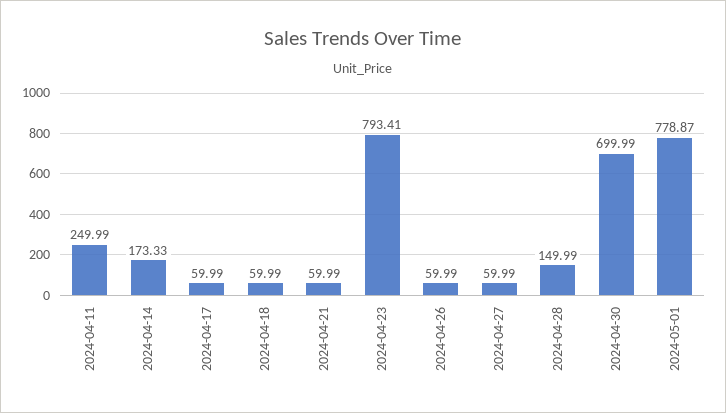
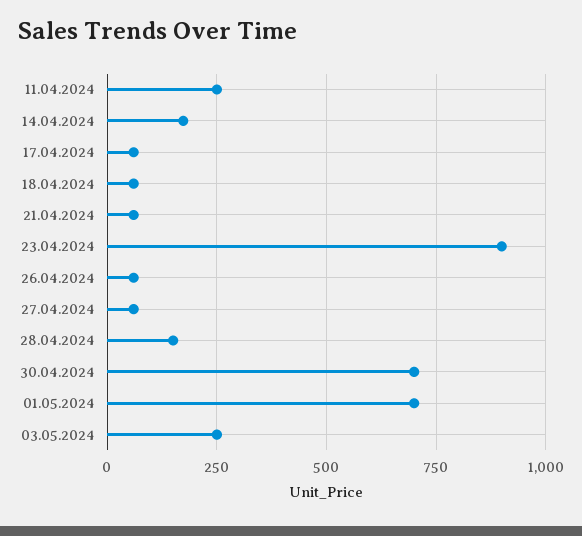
2024-04-23: 793.41 -> 900
2024-05-01: 778.87 -> 700
03.05.2024: none -> 250

